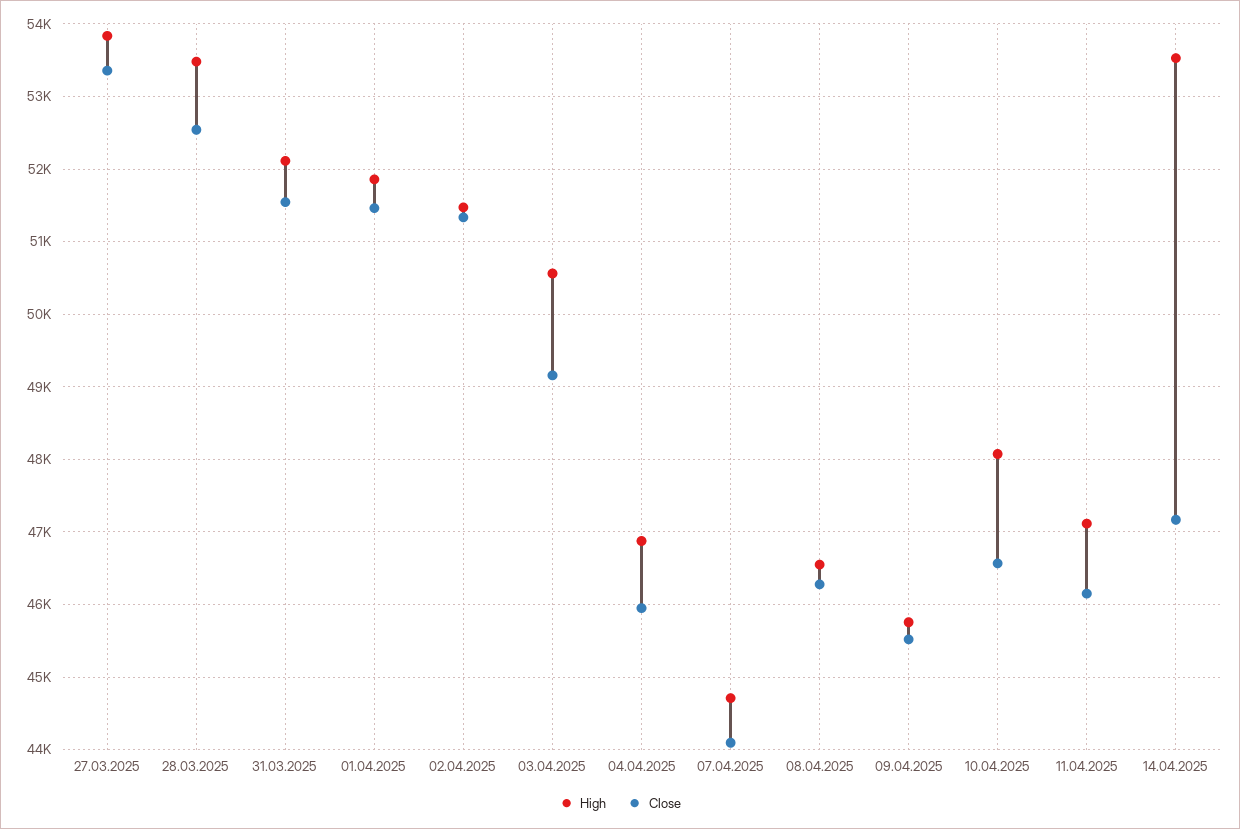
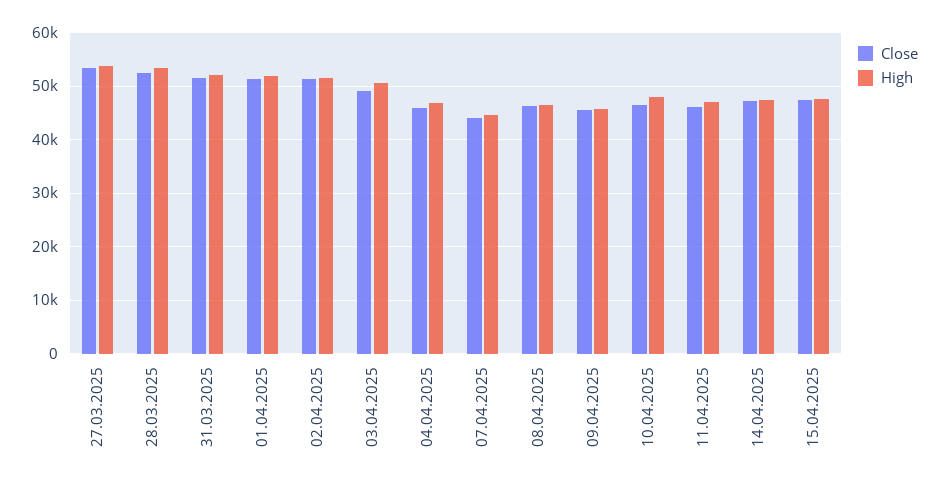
High, 14.04.2025: 53500 -> 48000
Close, 15.04.2025: none -> 48000
High, 15.04.2025: none -> 48000

